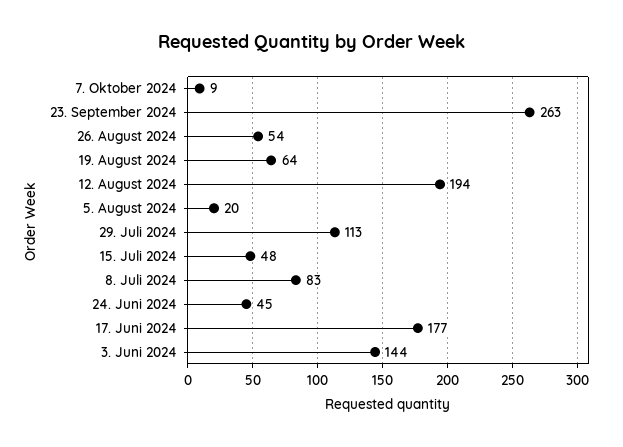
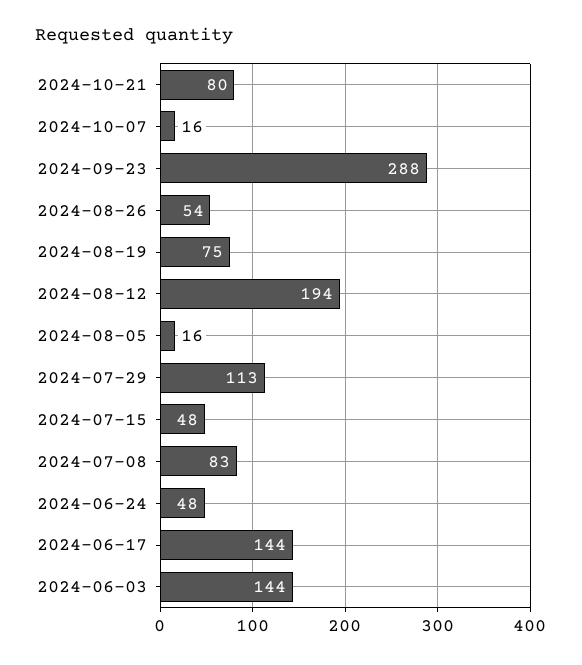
7. Oktober 2024: 9 -> 16
23. September 2024: 263 -> 288
19. August 2024: 64 -> 75
5. August 2024: 20 -> 16
24. Juni 2024: 45 -> 48
17. Juni 2024: 177 -> 144
2024-10-21: none -> 80

